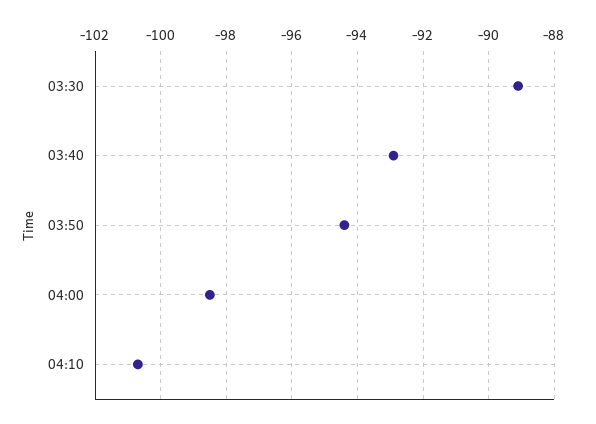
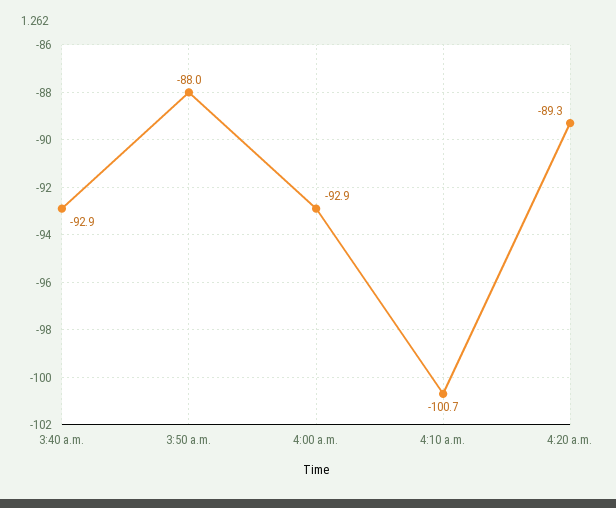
03:30: -89 -> none
03:50: -94.5 -> -88
04:00: -98.5 -> -92.9
4:20 a.m.: none -> -89.3

